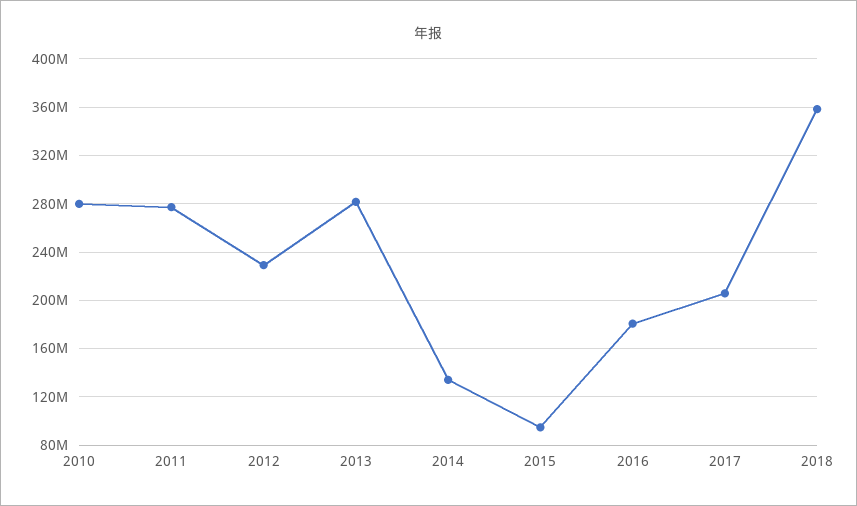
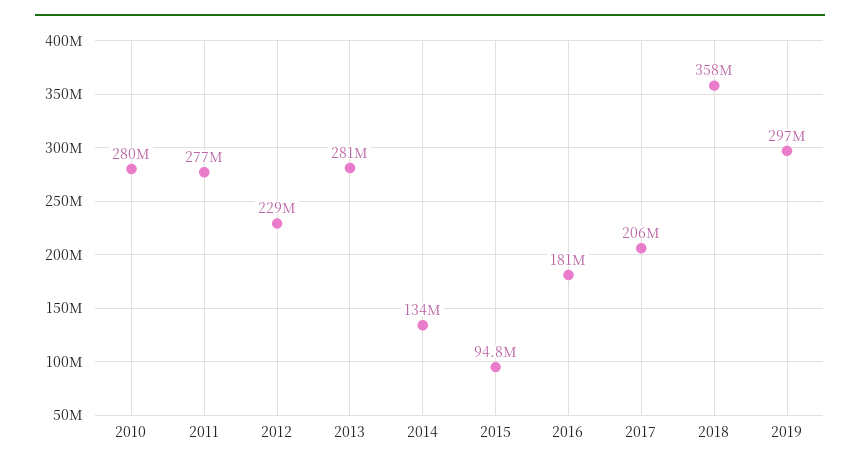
2019: none -> 297000000

